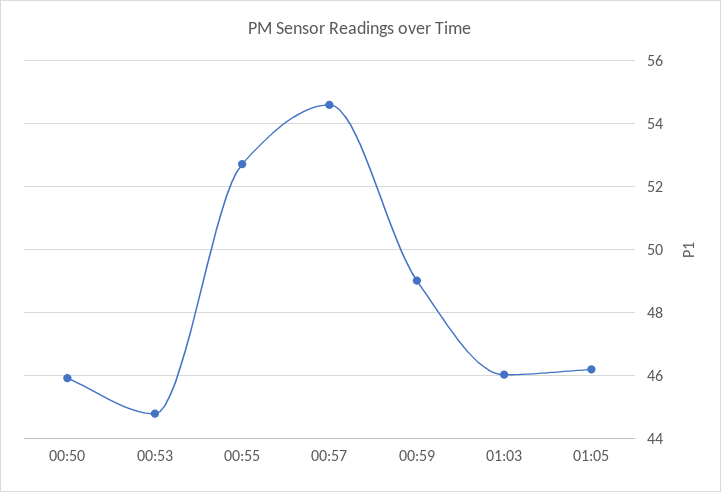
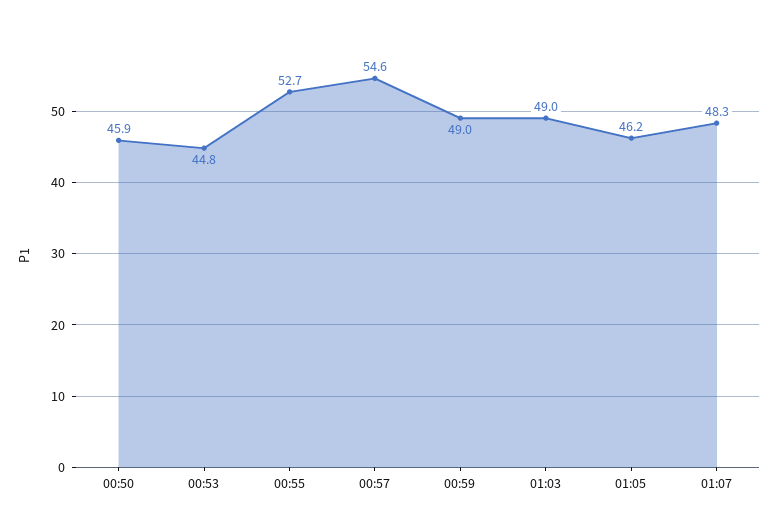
01:03: 46 -> 49
01:07: none -> 48.3

